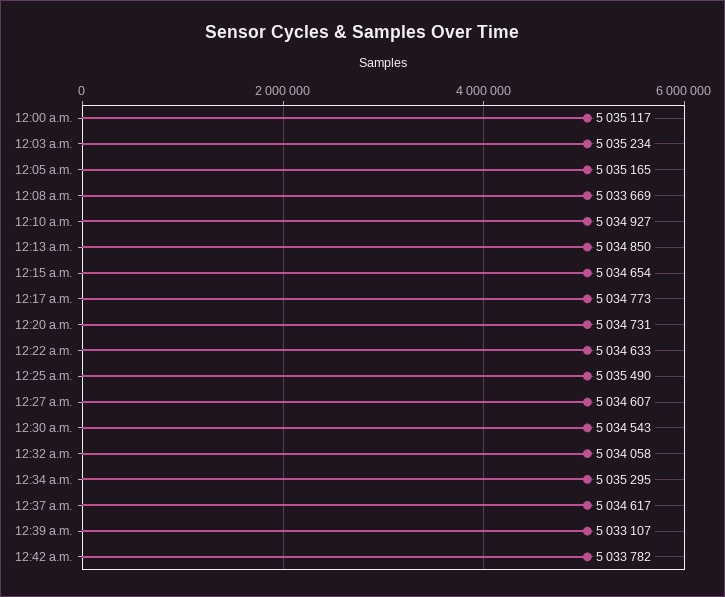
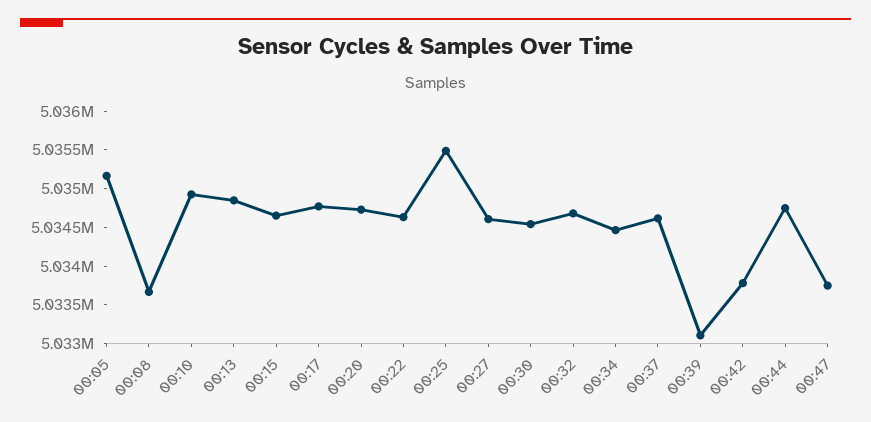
12:00 a.m.: 5035117 -> none
12:03 a.m.: 5035234 -> none
12:32 a.m.: 5034058 -> 5034750
12:34 a.m.: 5035295 -> 5034500
00:44: none -> 5034750
00:47: none -> 5033750

